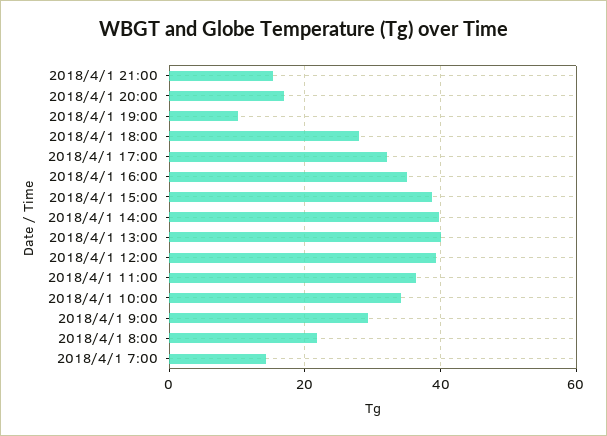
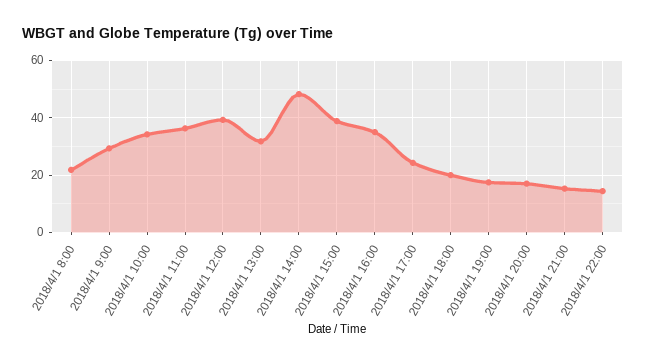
2018/4/1 19:00: 10 -> 17.5
2018/4/1 18:00: 28 -> 20
2018/4/1 17:00: 32 -> 25
2018/4/1 14:00: 40 -> 47.5
2018/4/1 13:00: 40 -> 32.5
2018/4/1 7:00: 14 -> none
2018/4/1 22:00: none -> 15

